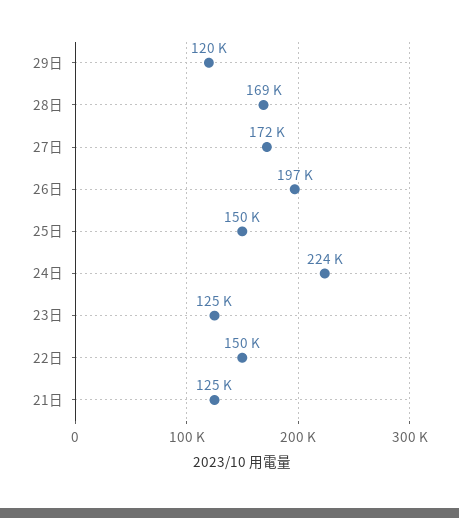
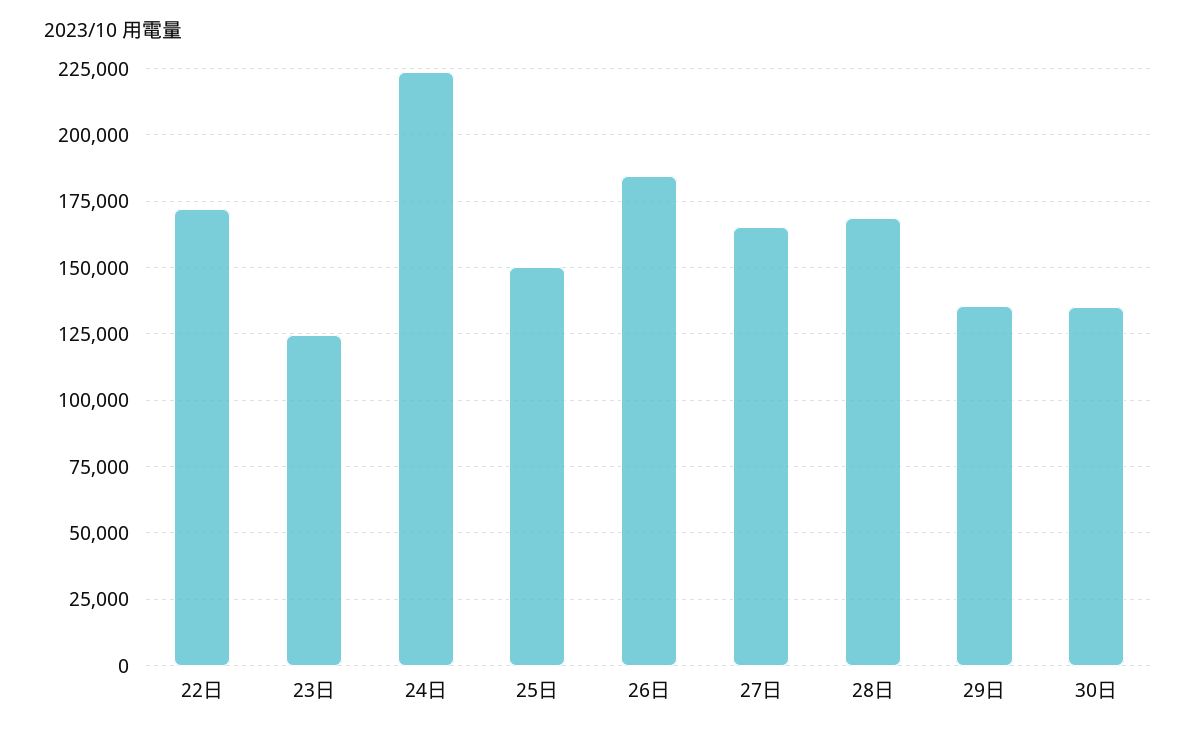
29日: 120000 -> 135000
27日: 172000 -> 165000
26日: 197000 -> 185000
22日: 150000 -> 172500
21日: 125000 -> none
30日: none -> 135000

